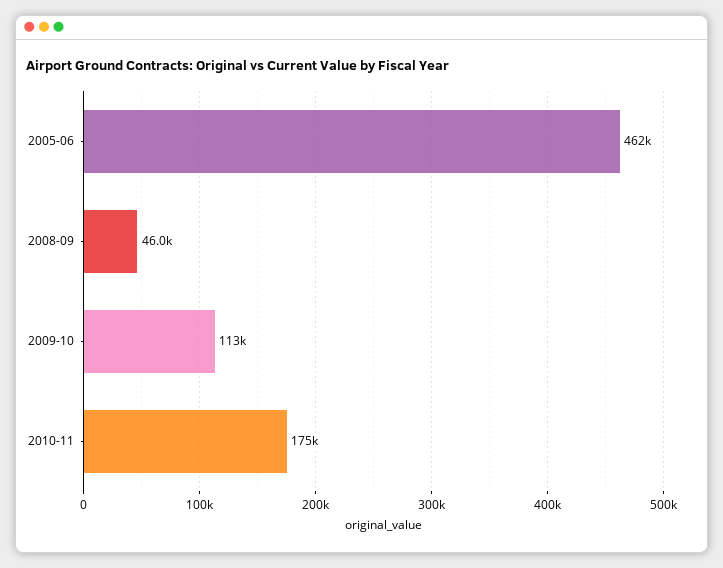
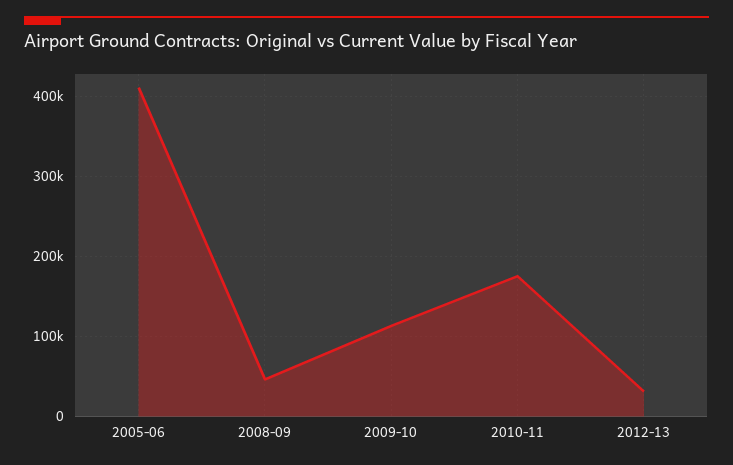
2005-06: 462000 -> 410000
2012-13: none -> 30000

